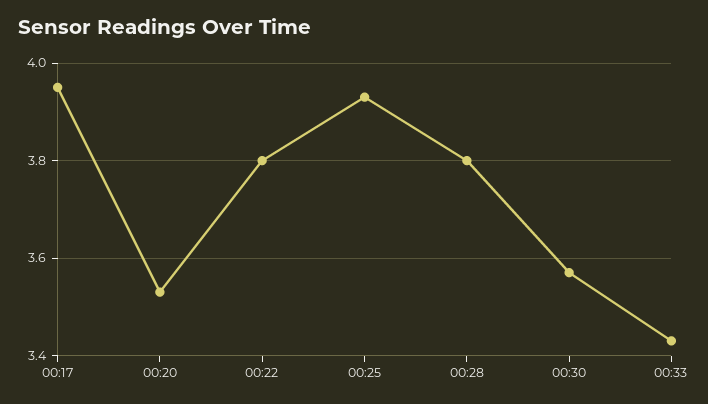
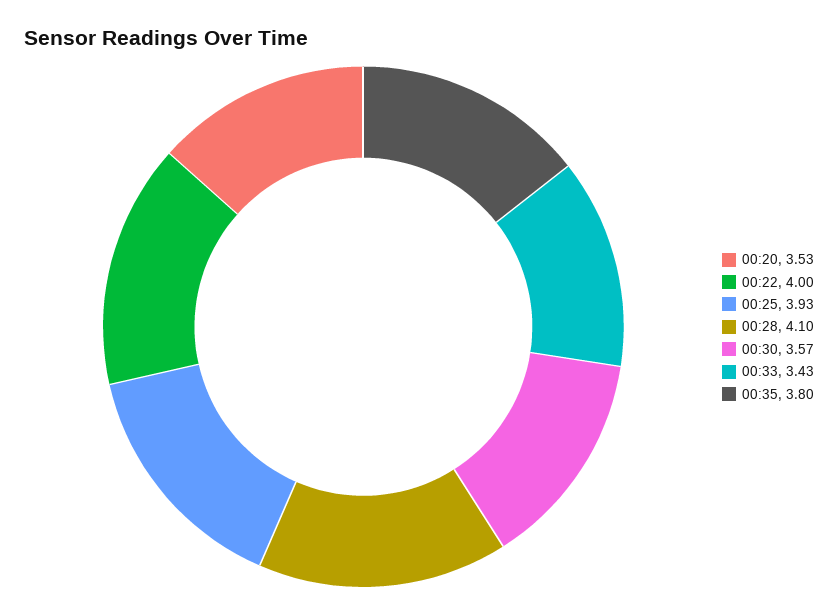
00:17: 3.95 -> none
00:22: 3.8 -> 4
00:28: 3.8 -> 4.1
00:35: none -> 3.8

